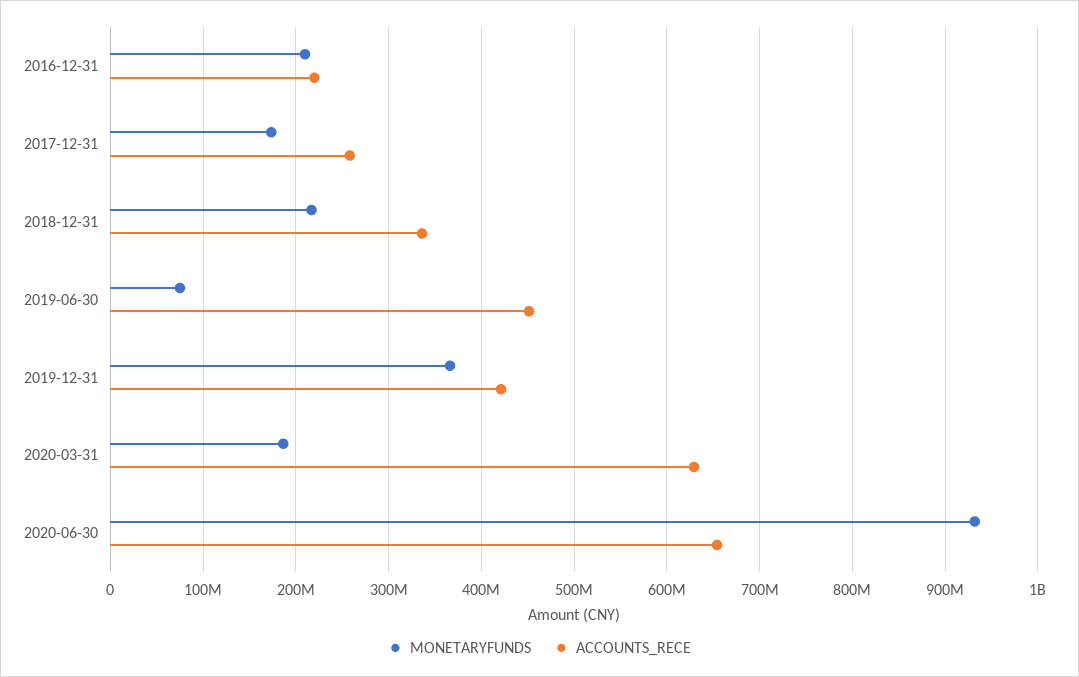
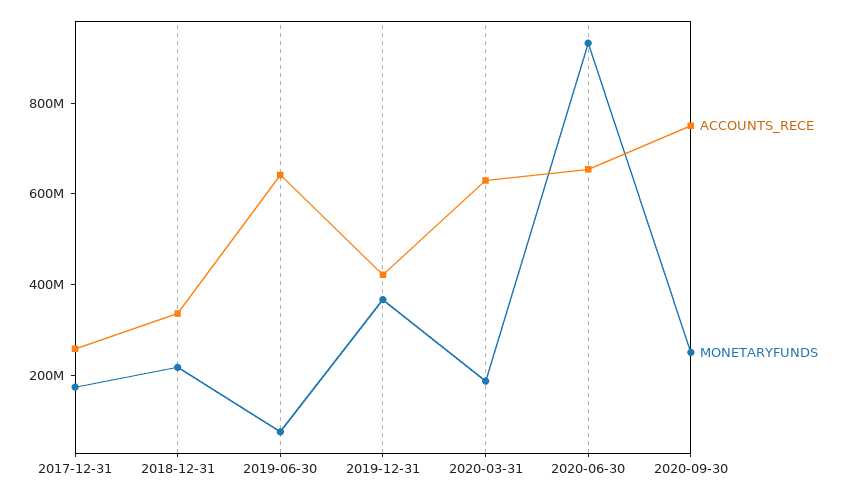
MONETARYFUNDS, 2016-12-31: 210000000 -> none
ACCOUNTS_RECE, 2016-12-31: 220000000 -> none
ACCOUNTS_RECE, 2019-06-30: 450000000 -> 650000000
ACCOUNTS_RECE, 2020-09-30: none -> 750000000
MONETARYFUNDS, 2020-09-30: none -> 250000000

